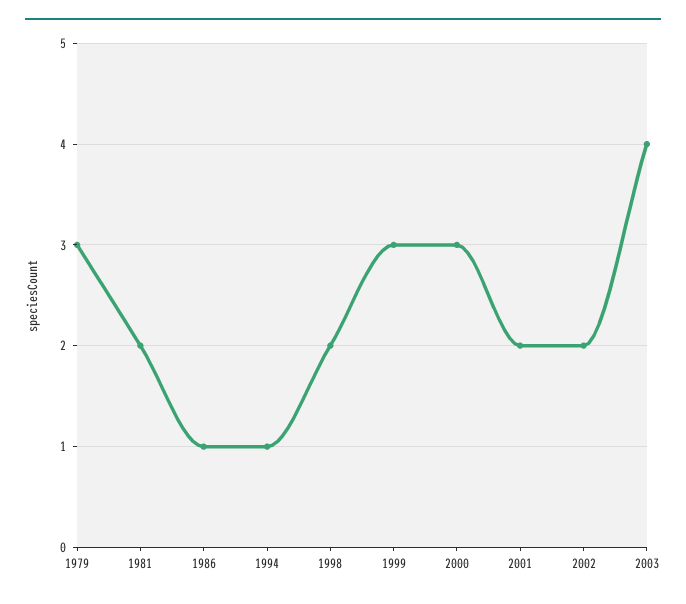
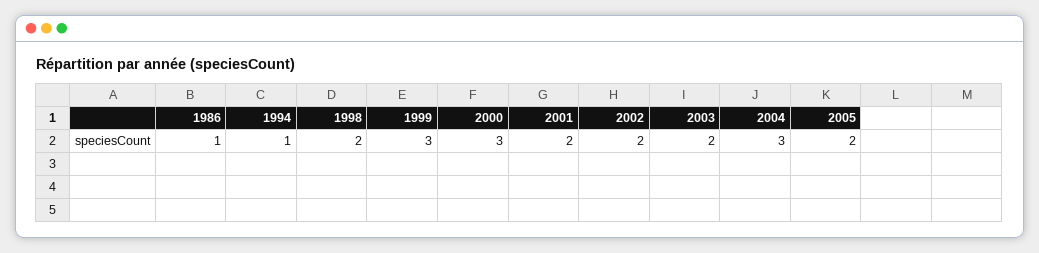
1979: 3 -> none
1981: 2 -> none
2003: 4 -> 2
2004: none -> 3
2005: none -> 2

